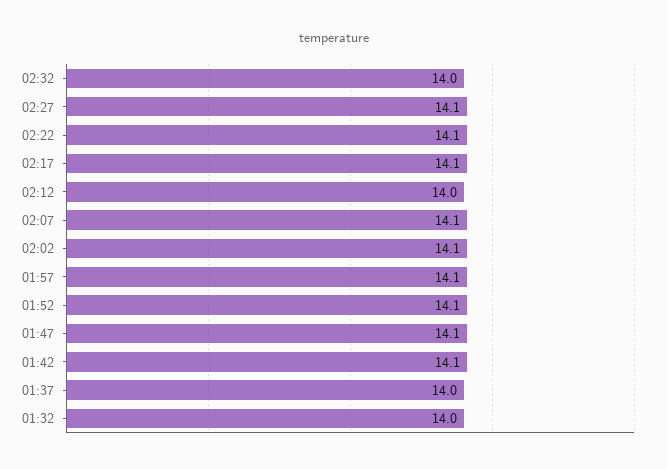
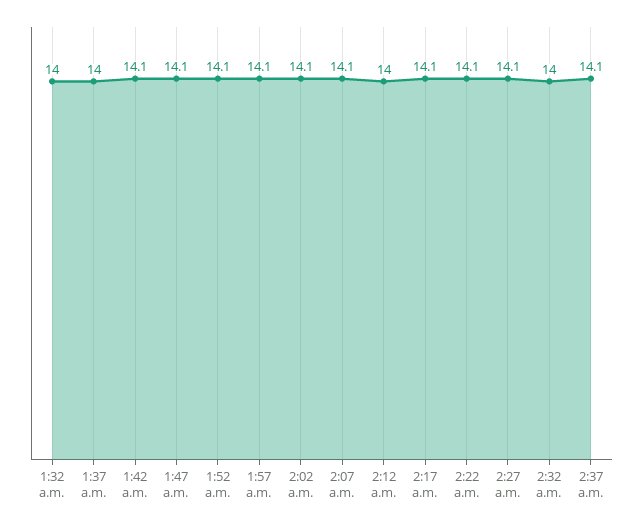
2:37 a.m.: none -> 14.1

